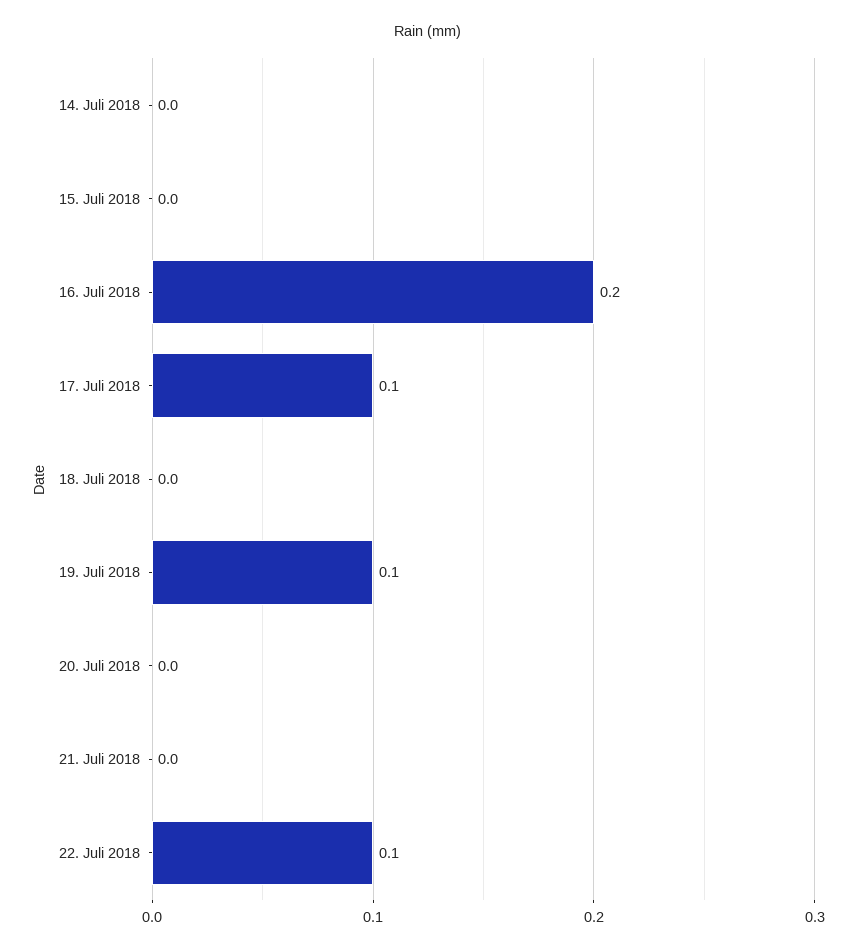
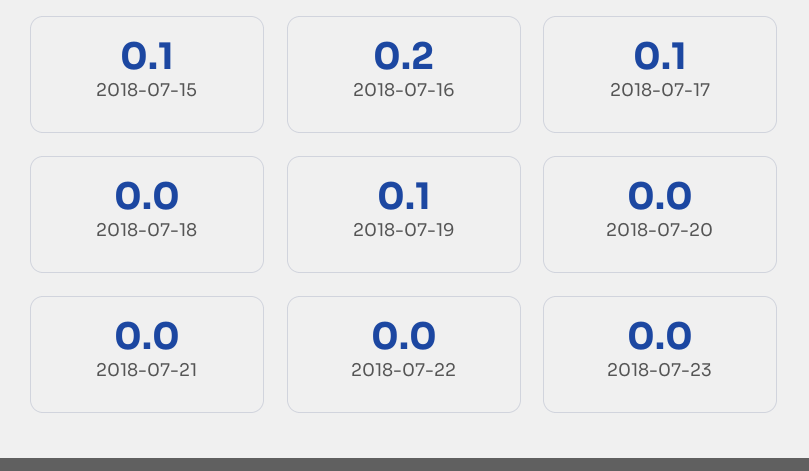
14. Juli 2018: 0 -> none
15. Juli 2018: 0 -> 0.1
22. Juli 2018: 0.1 -> 0
2018-07-23: none -> 0

